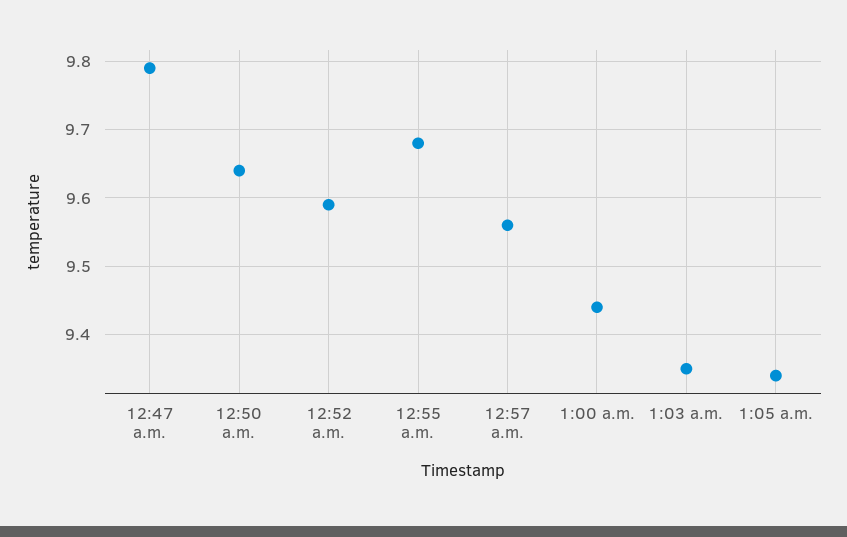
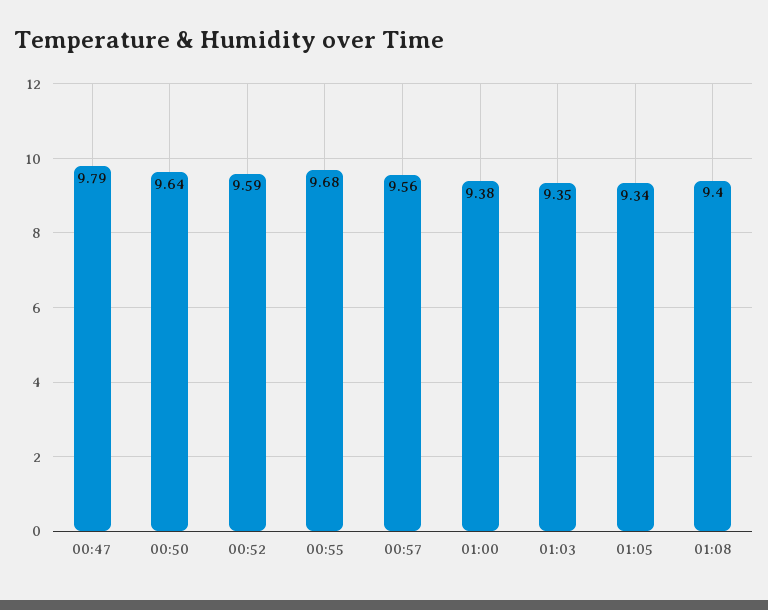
1:00 a.m.: 9.44 -> 9.38
01:08: none -> 9.4

